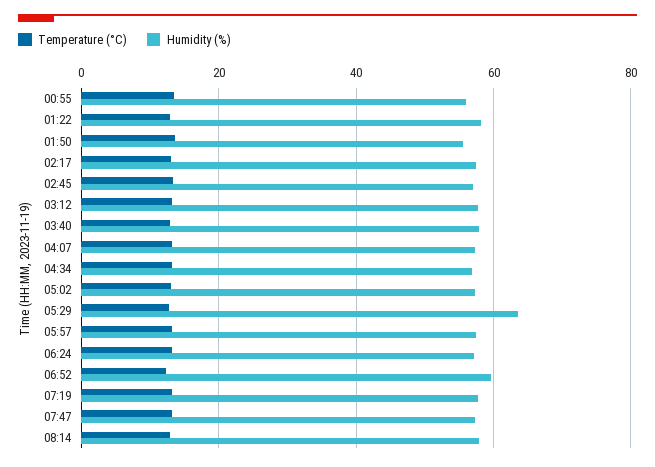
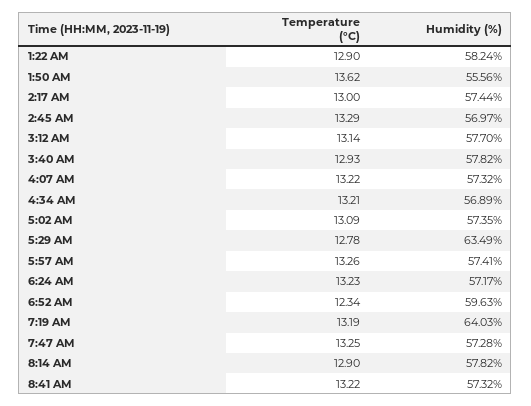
Temperature (°C), 00:55: 14 -> none
Humidity (%), 00:55: 56 -> none
Humidity (%), 07:19: 58 -> 64.03
Temperature (°C), 8:41 AM: none -> 13.22
Humidity (%), 8:41 AM: none -> 57.32

